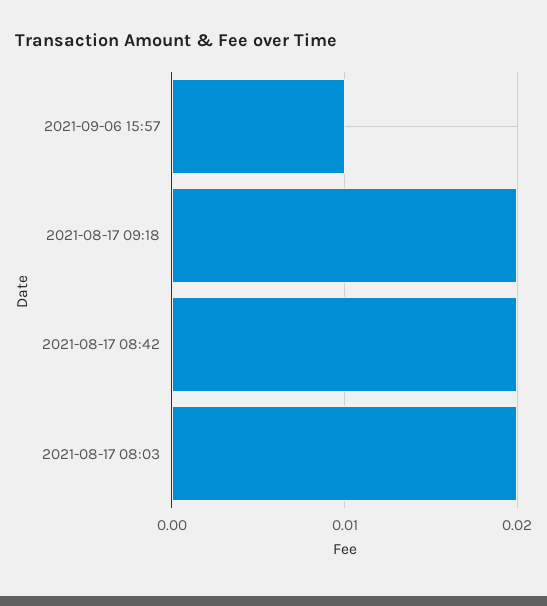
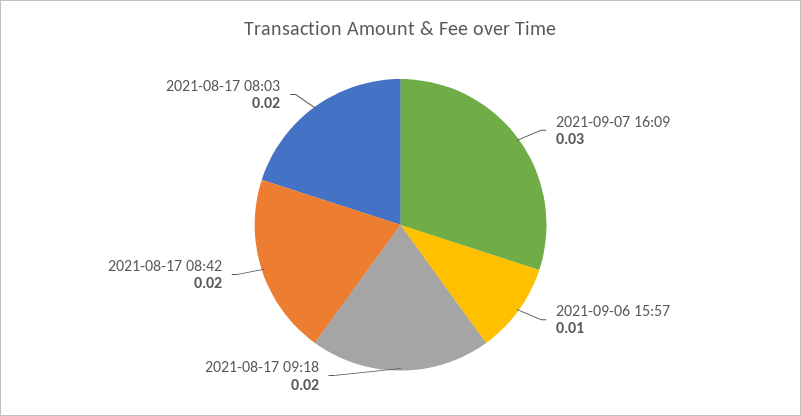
2021-09-07 16:09: none -> 0.03

